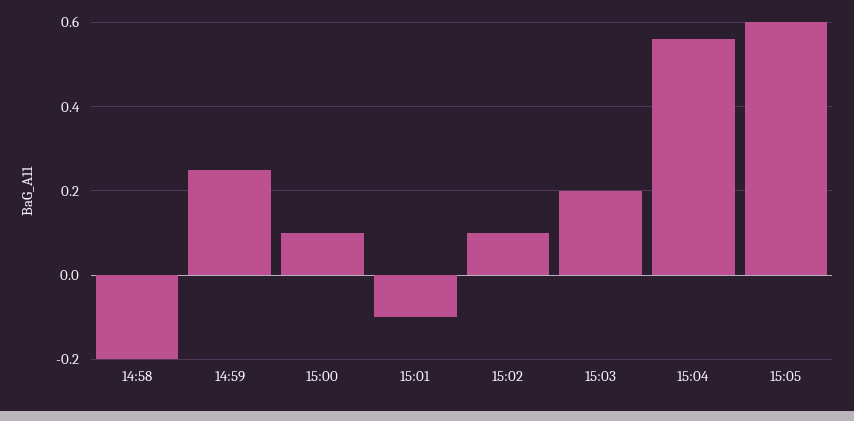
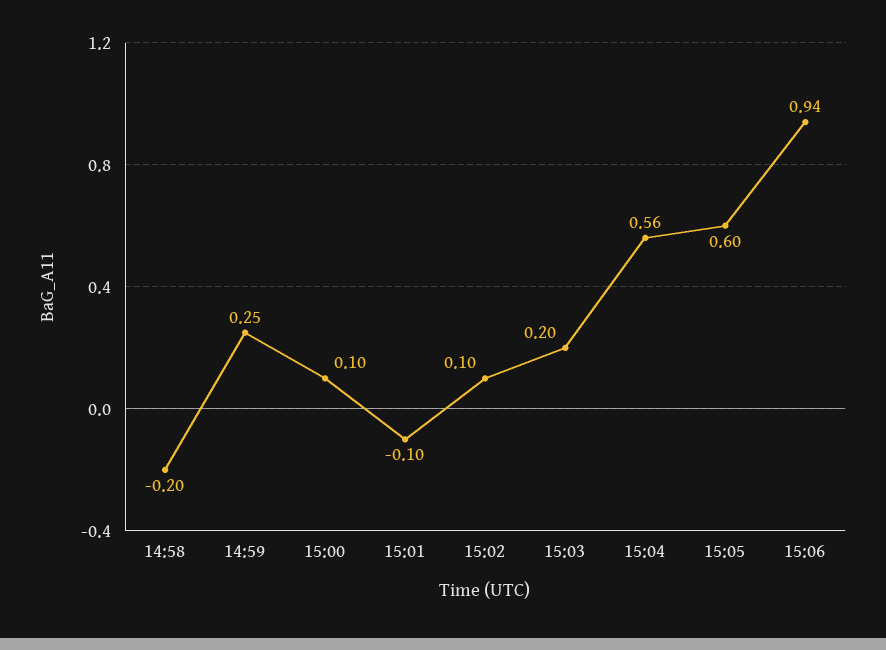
15:06: none -> 0.94

